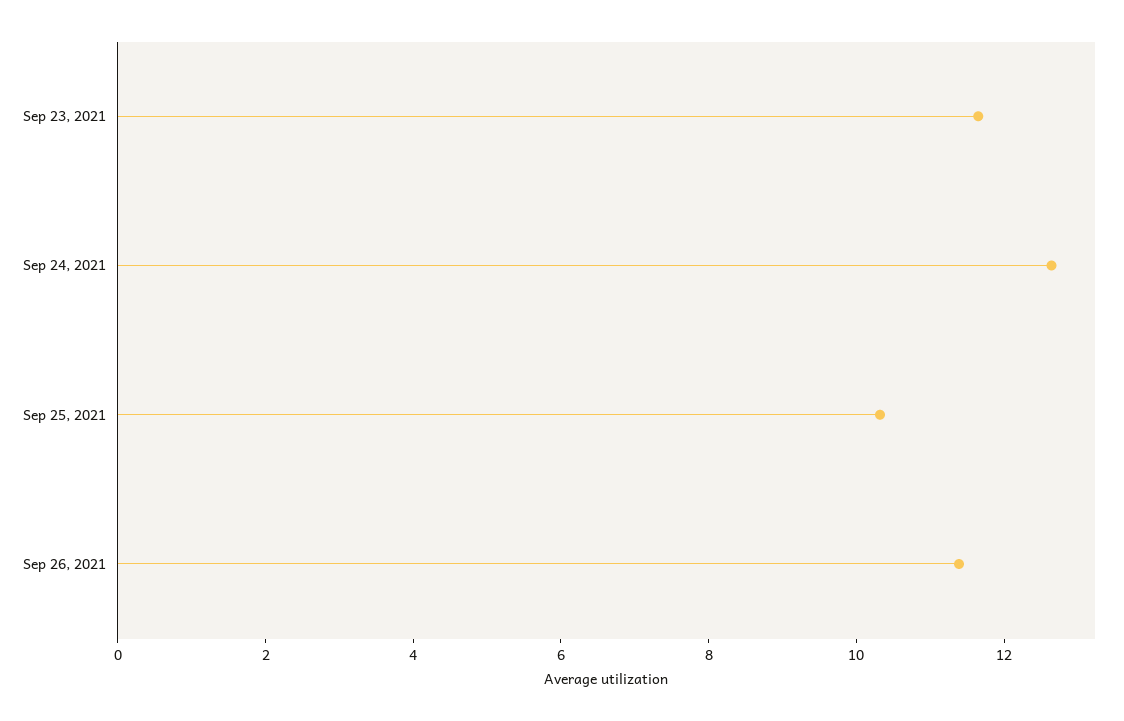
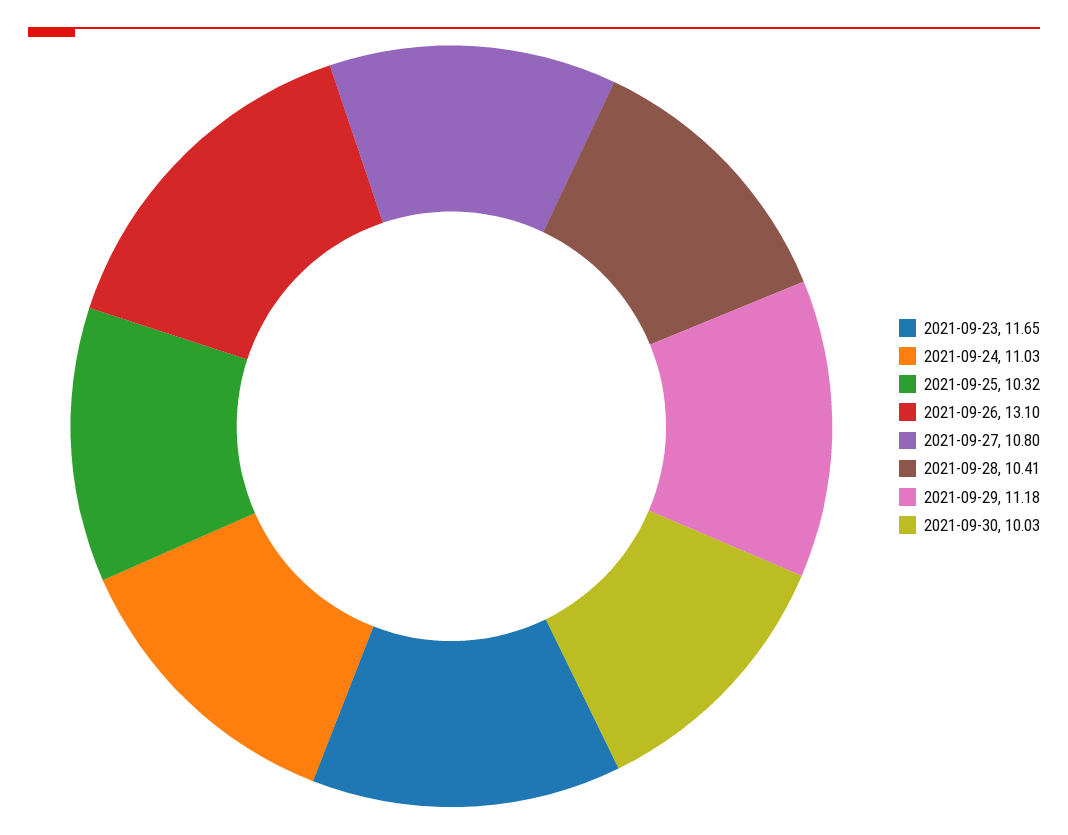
Sep 24, 2021: 12.5 -> 11.03
Sep 26, 2021: 11.5 -> 13.1
2021-09-27: none -> 10.8
2021-09-28: none -> 10.41
2021-09-29: none -> 11.18
2021-09-30: none -> 10.03

